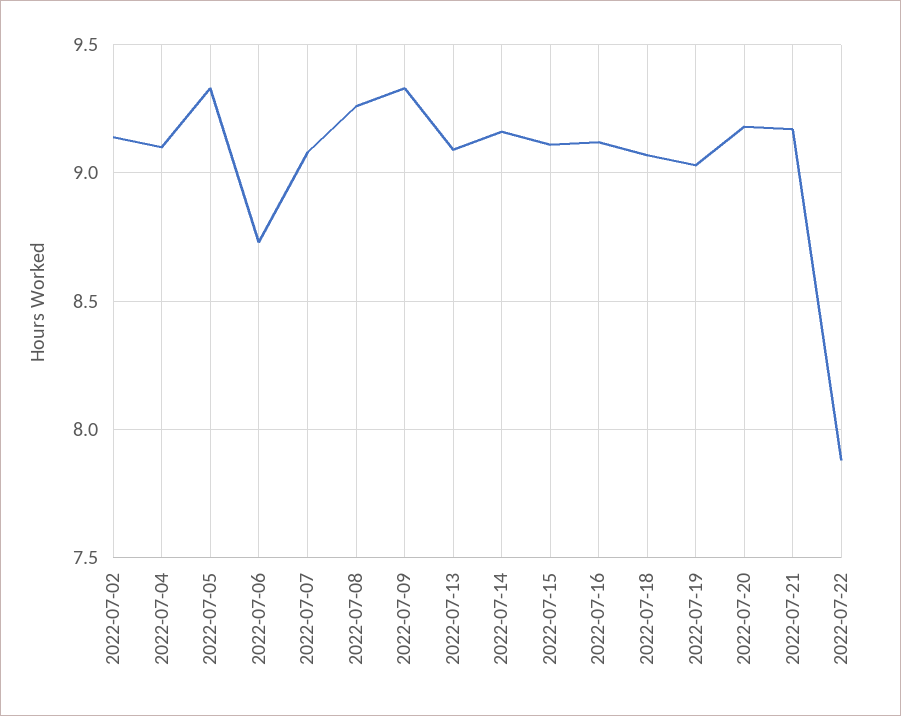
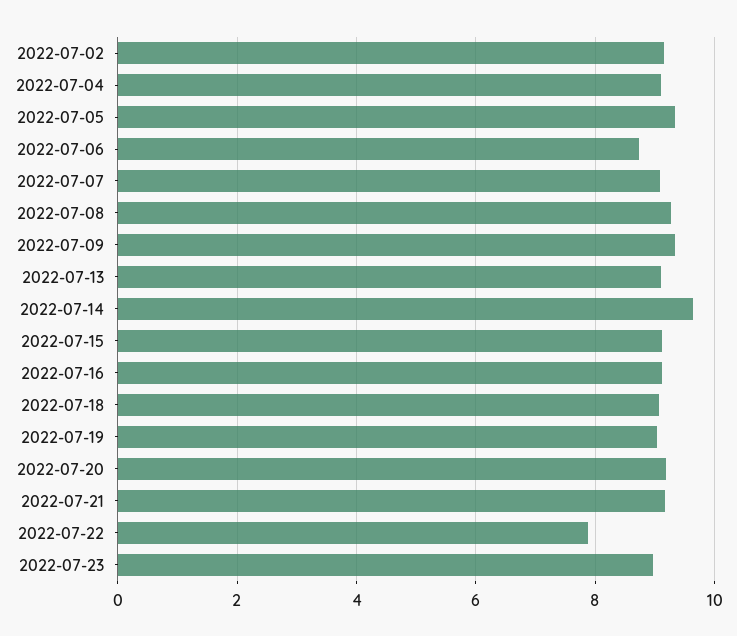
2022-07-14: 9.15 -> 9.6
2022-07-23: none -> 9

